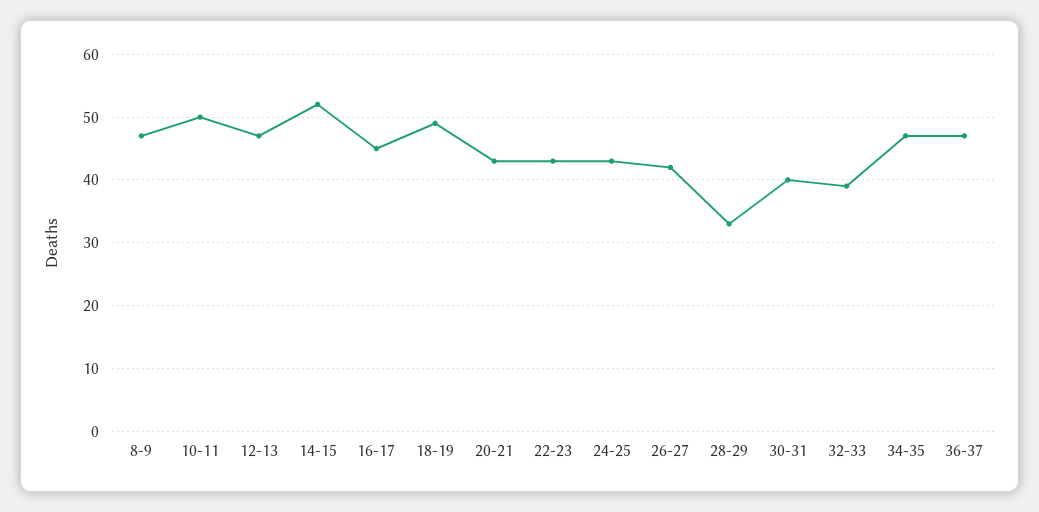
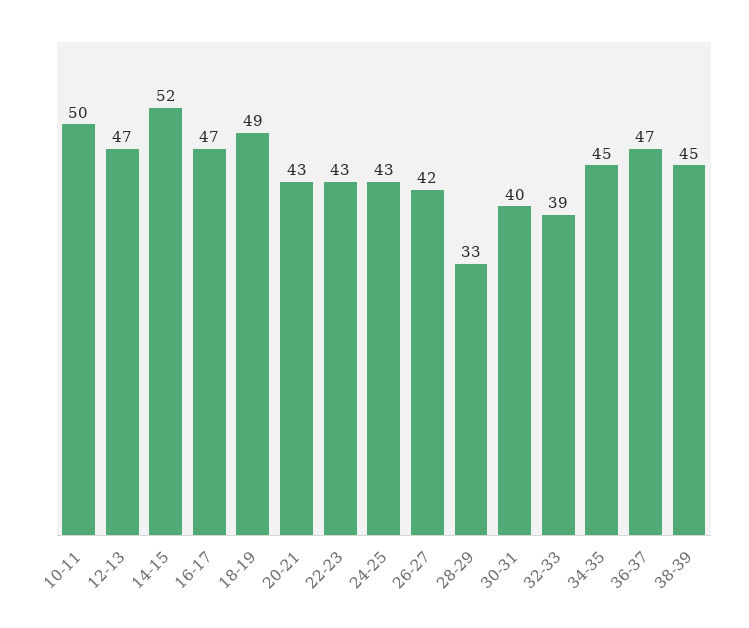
8-9: 47 -> none
16-17: 45 -> 47
34-35: 47 -> 45
38-39: none -> 45

